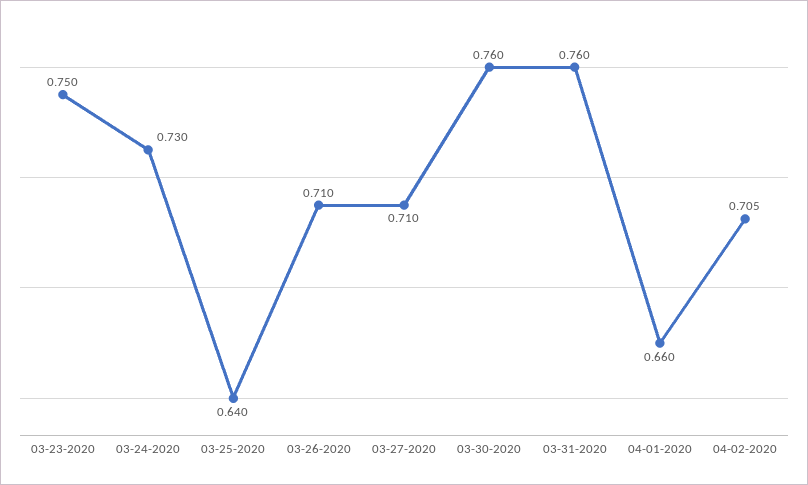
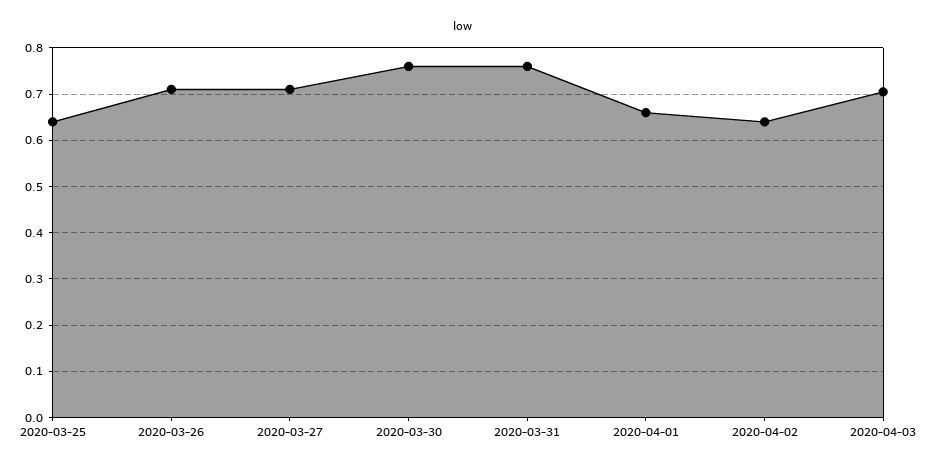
03-23-2020: 0.75 -> none
03-24-2020: 0.73 -> none
04-02-2020: 0.705 -> 0.64
2020-04-03: none -> 0.7

